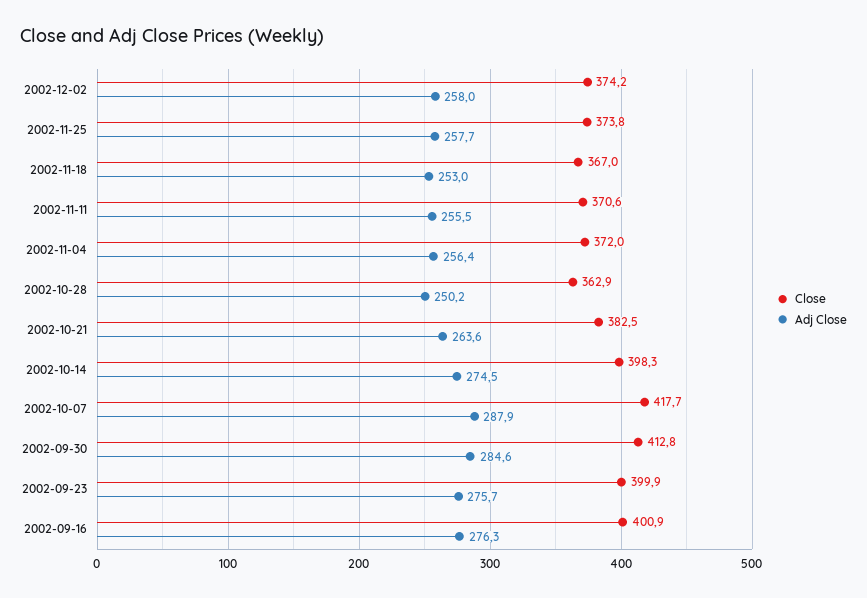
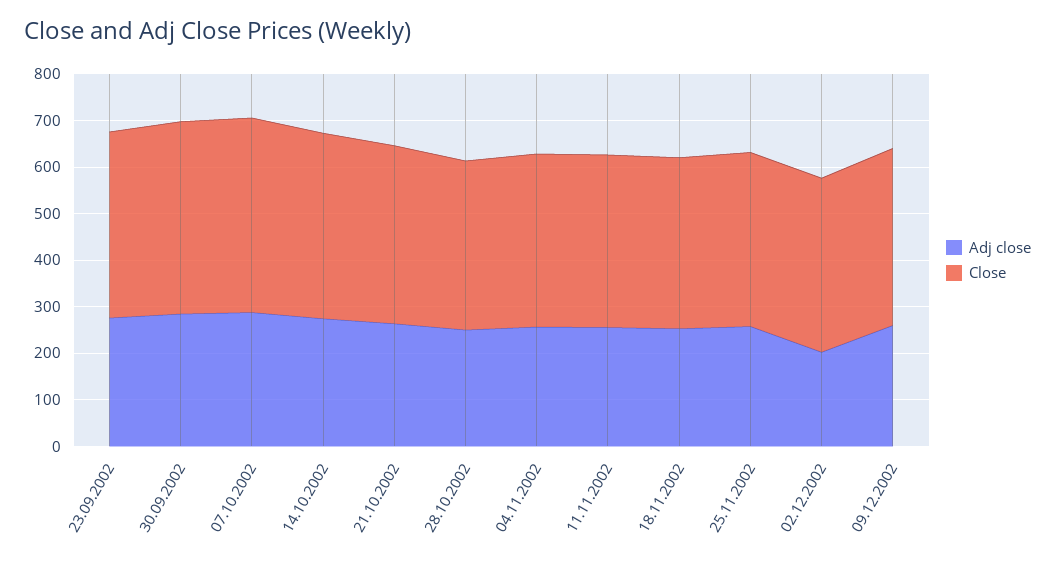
Adj Close, 2002-12-02: 258 -> 200
Close, 2002-09-16: 400.9 -> none
Adj Close, 2002-09-16: 276.3 -> none
Adj Close, 09.12.2002: none -> 260
Close, 09.12.2002: none -> 380

